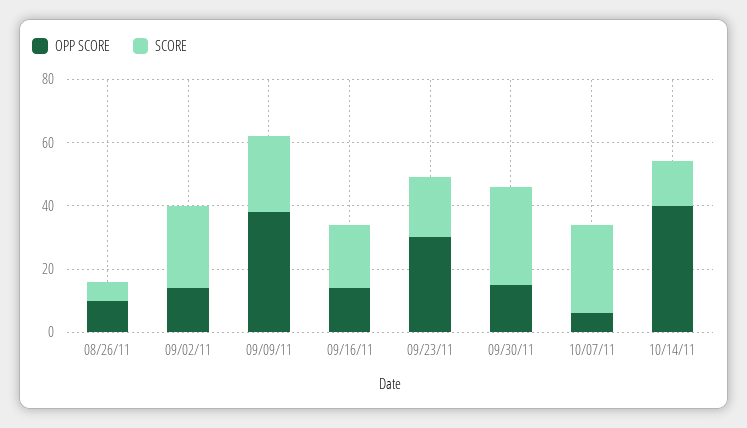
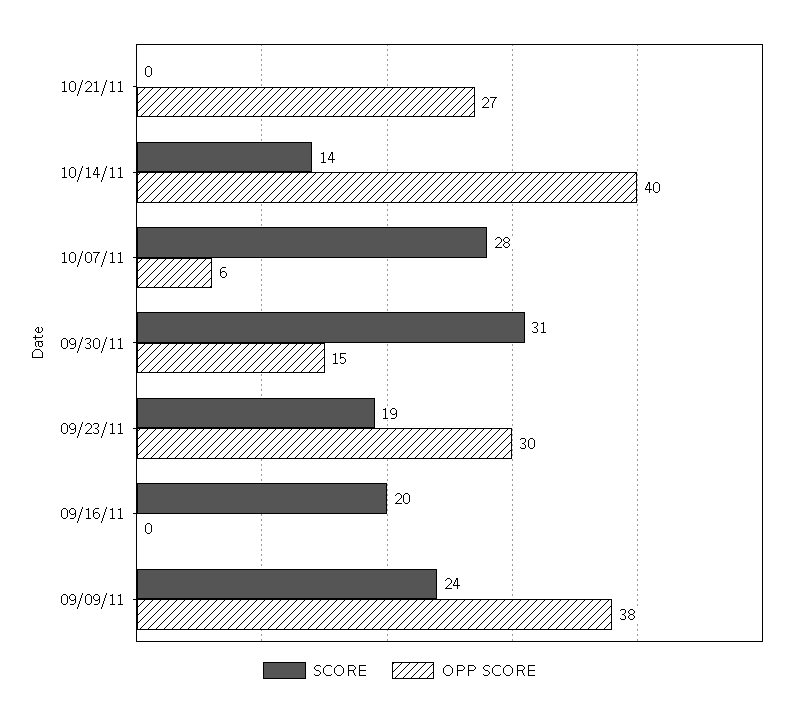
OPP SCORE, 08/26/11: 10 -> none
SCORE, 08/26/11: 5 -> none
OPP SCORE, 09/02/11: 15 -> none
SCORE, 09/02/11: 25 -> none
OPP SCORE, 09/16/11: 15 -> 0
SCORE, 10/21/11: none -> 0
OPP SCORE, 10/21/11: none -> 27

